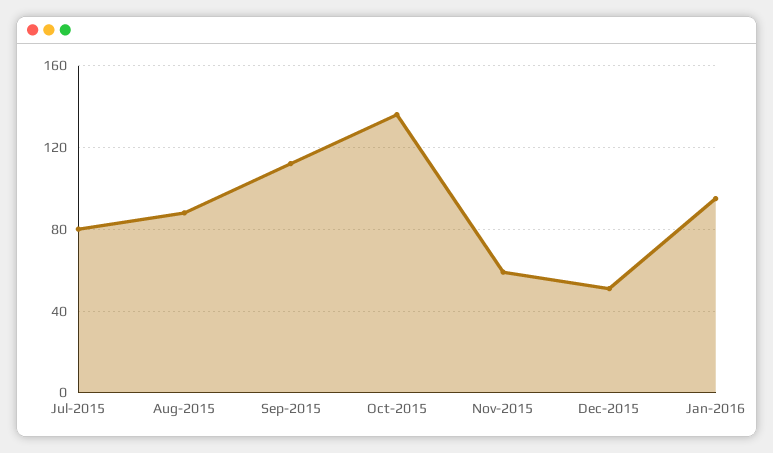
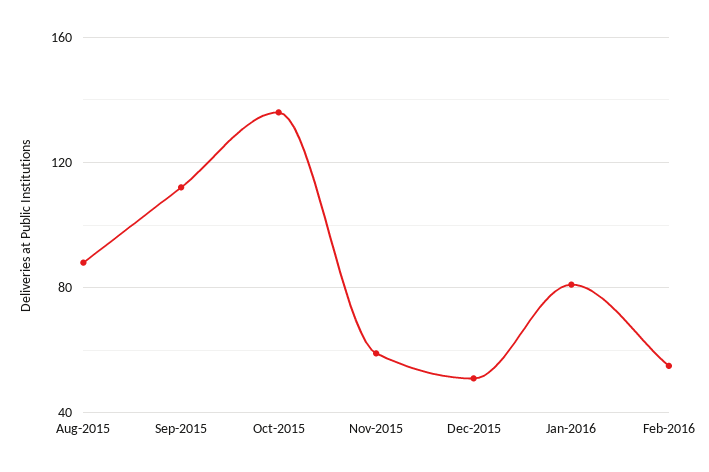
Jul-2015: 80 -> none
Jan-2016: 95 -> 80
Feb-2016: none -> 55

